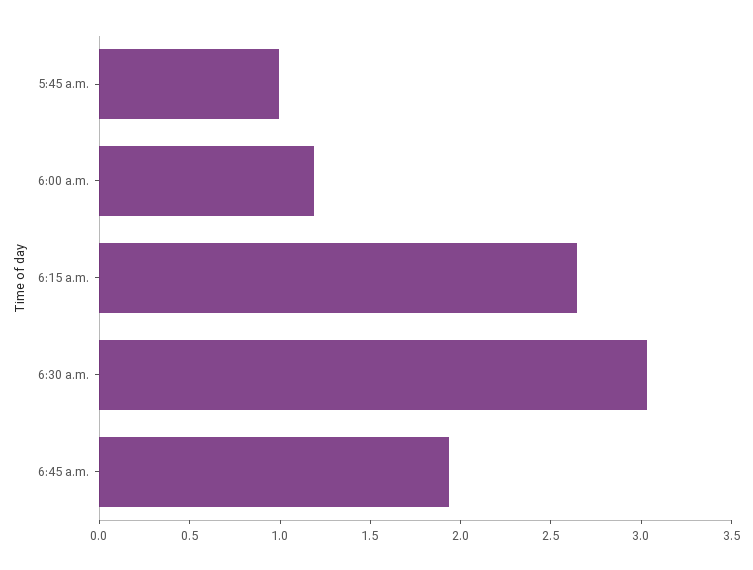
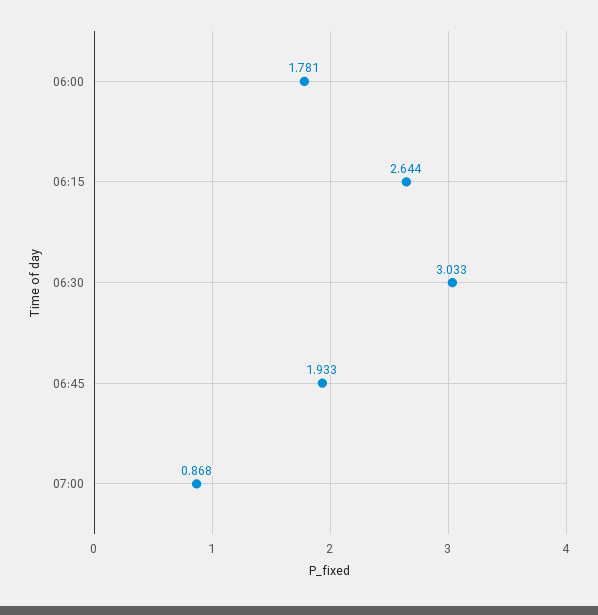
5:45 a.m.: 1 -> none
6:00 a.m.: 1.2 -> 1.781
07:00: none -> 0.868

